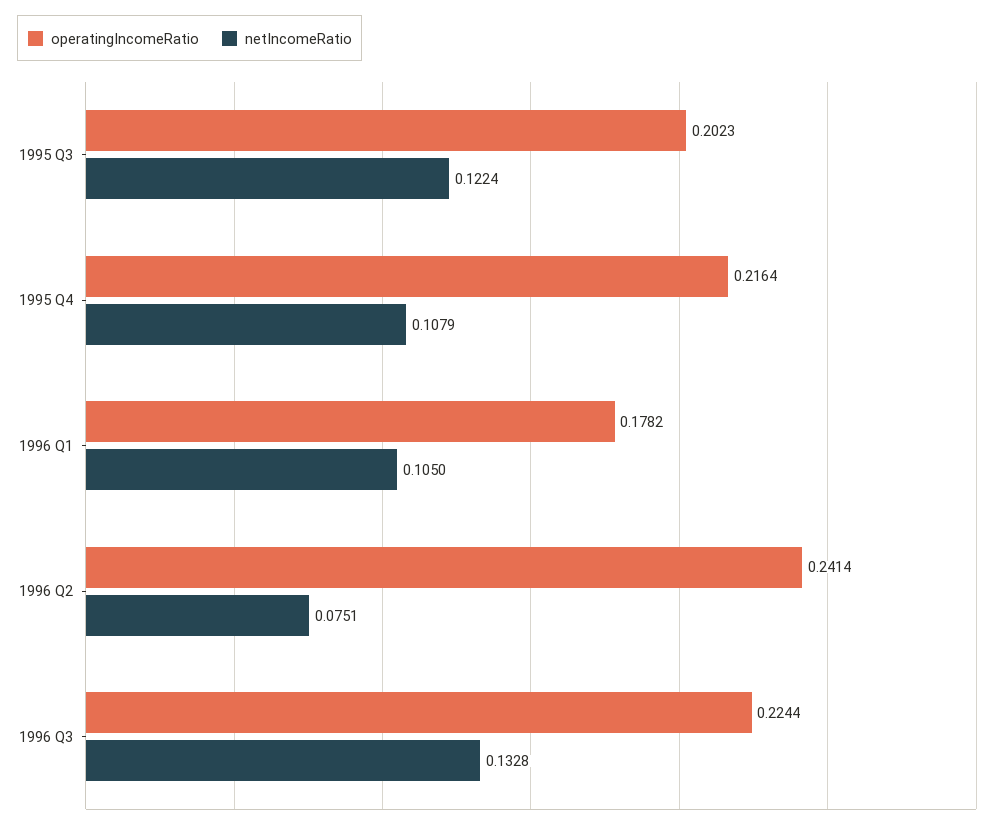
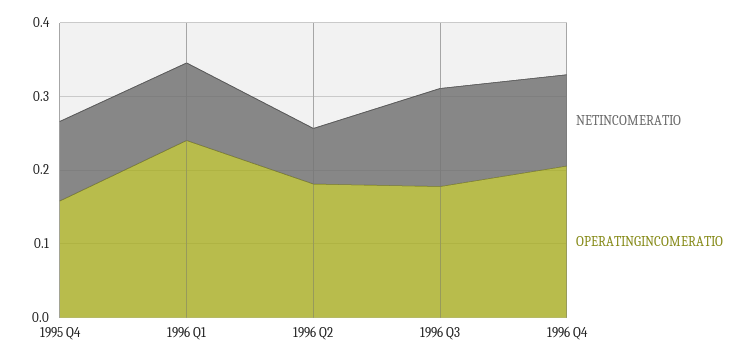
operatingIncomeRatio, 1995 Q3: 0.2023 -> none
netIncomeRatio, 1995 Q3: 0.1224 -> none
operatingIncomeRatio, 1995 Q4: 0.2164 -> 0.16
operatingIncomeRatio, 1996 Q1: 0.1782 -> 0.24
operatingIncomeRatio, 1996 Q2: 0.2414 -> 0.18
operatingIncomeRatio, 1996 Q3: 0.2244 -> 0.18
netIncomeRatio, 1996 Q4: none -> 0.12
operatingIncomeRatio, 1996 Q4: none -> 0.2

